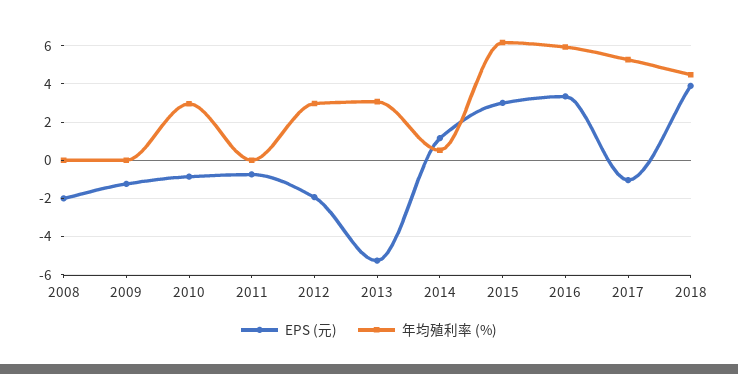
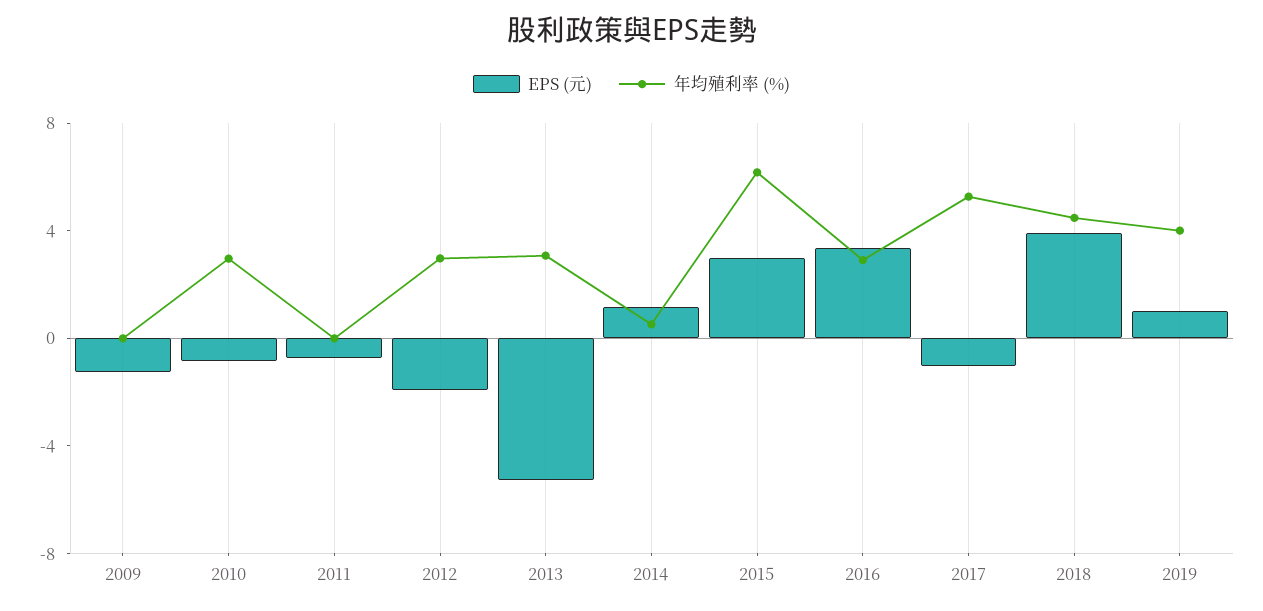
EPS (元), 2008: -2 -> none
年均殖利率 (%), 2008: 0 -> none
年均殖利率 (%), 2016: 6 -> 3
EPS (元), 2019: none -> 1
年均殖利率 (%), 2019: none -> 4

